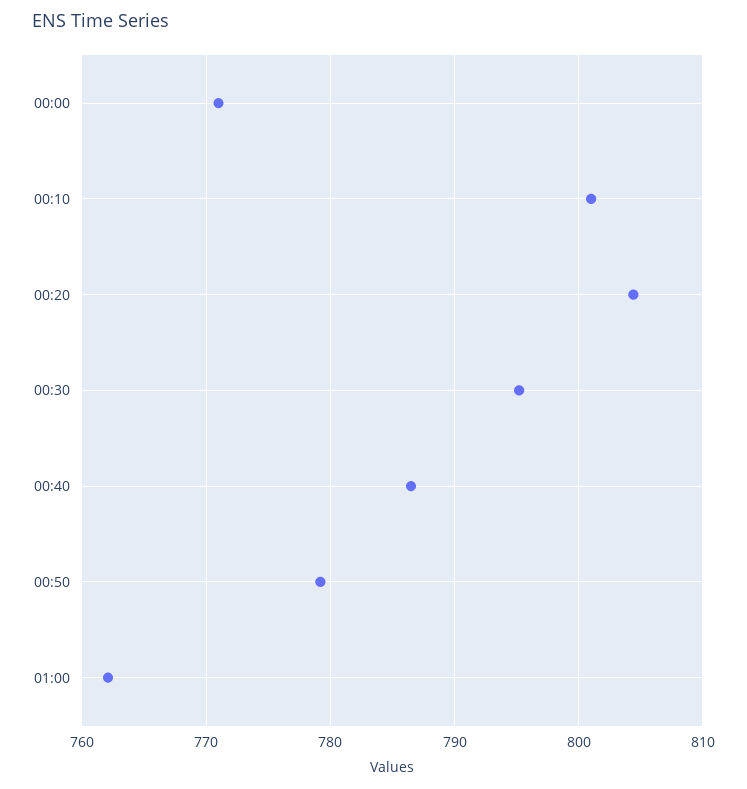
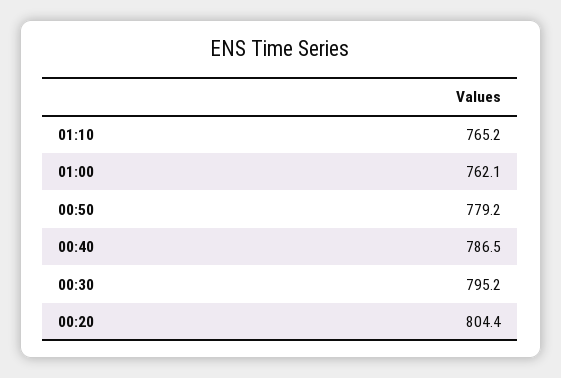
00:00: 771 -> none
00:10: 801 -> none
01:10: none -> 765.2

